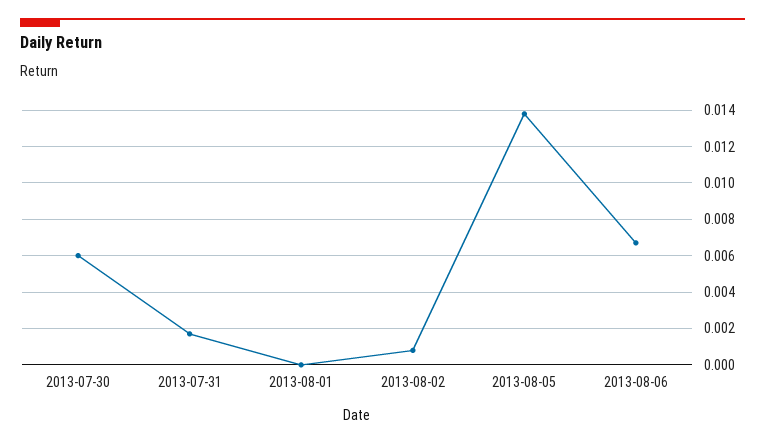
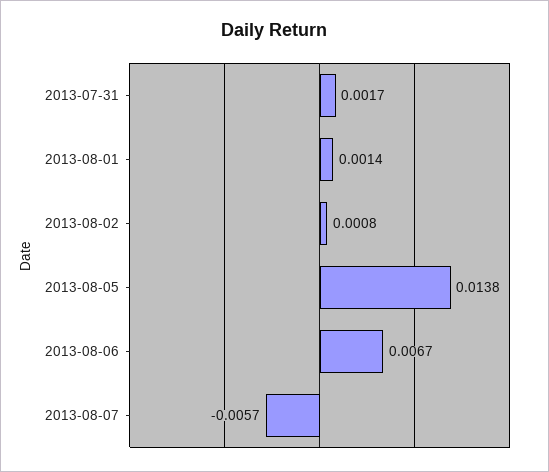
2013-07-30: 0.006 -> none
2013-08-01: 0 -> 0.0014
2013-08-07: none -> -0.0057

